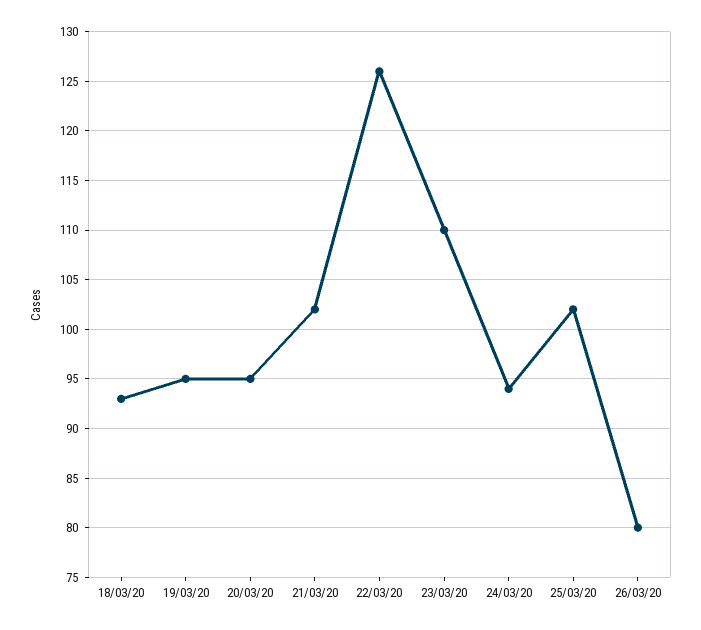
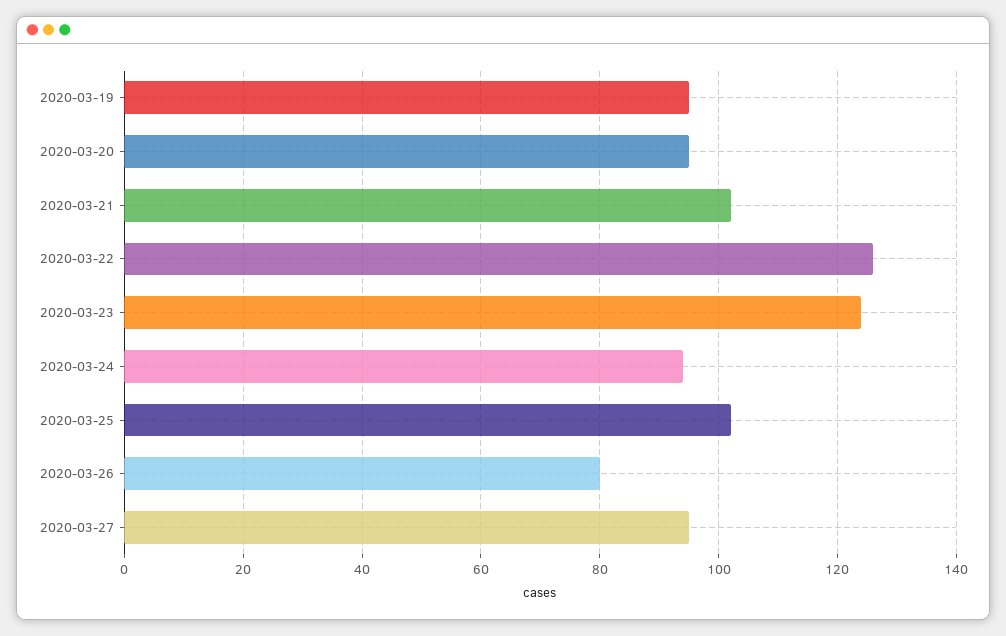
18/03/20: 93 -> none
23/03/20: 110 -> 125
2020-03-27: none -> 95

